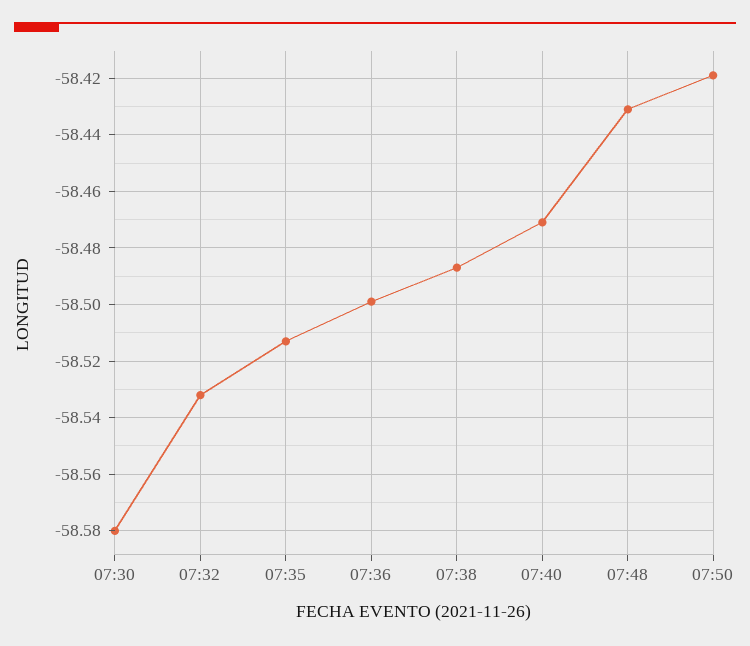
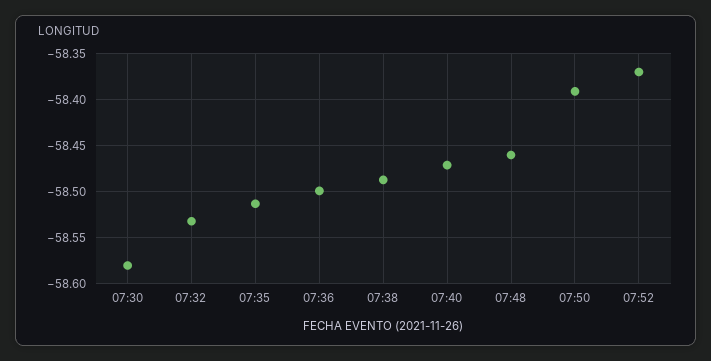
07:48: -58.43 -> -58.46
07:50: -58.42 -> -58.39
07:52: none -> -58.37

